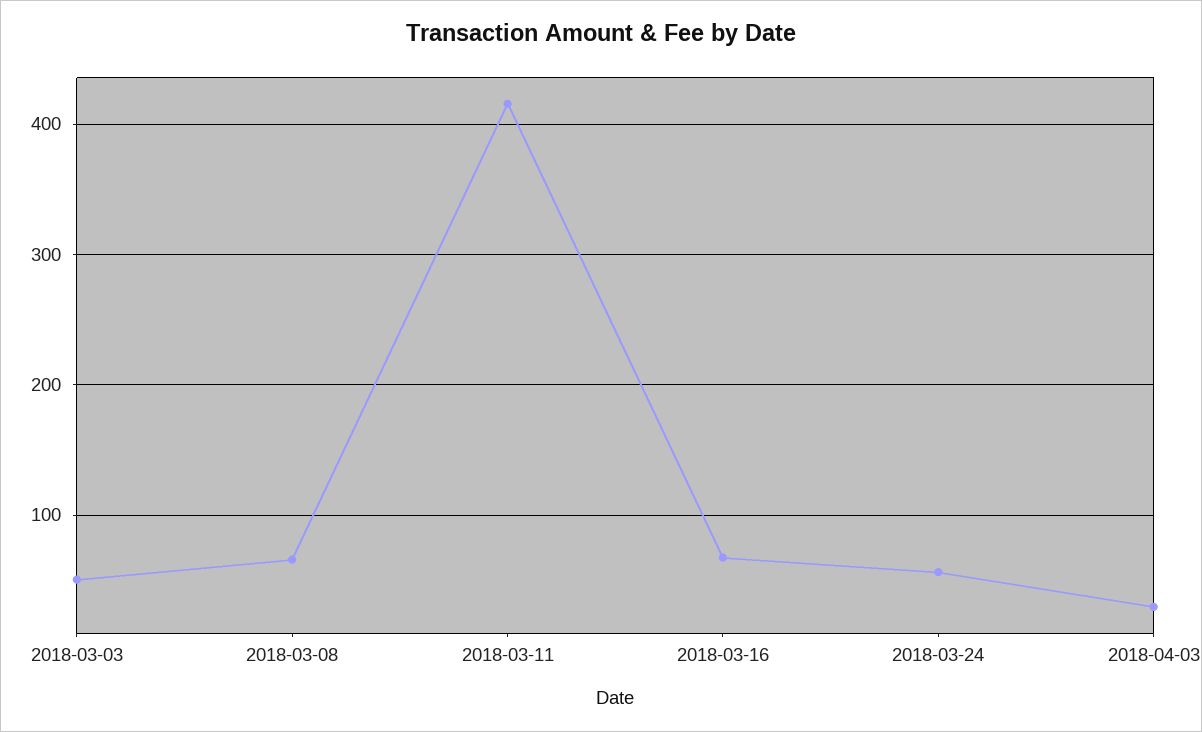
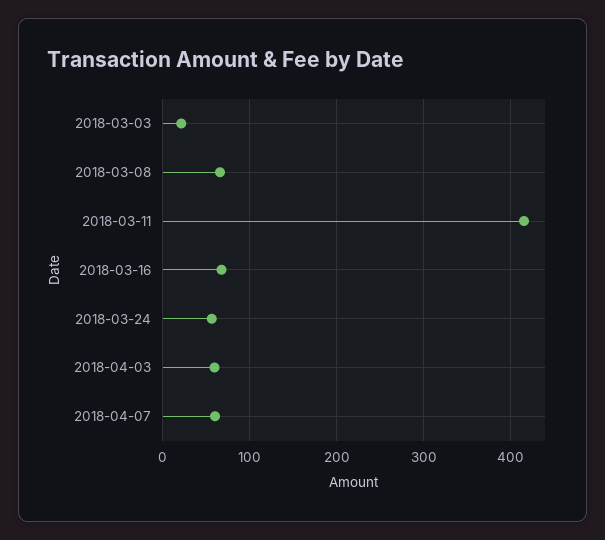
2018-03-03: 50 -> 20
2018-04-03: 30 -> 60
2018-04-07: none -> 60

